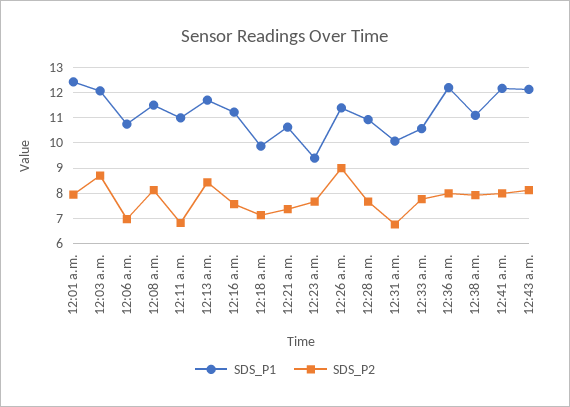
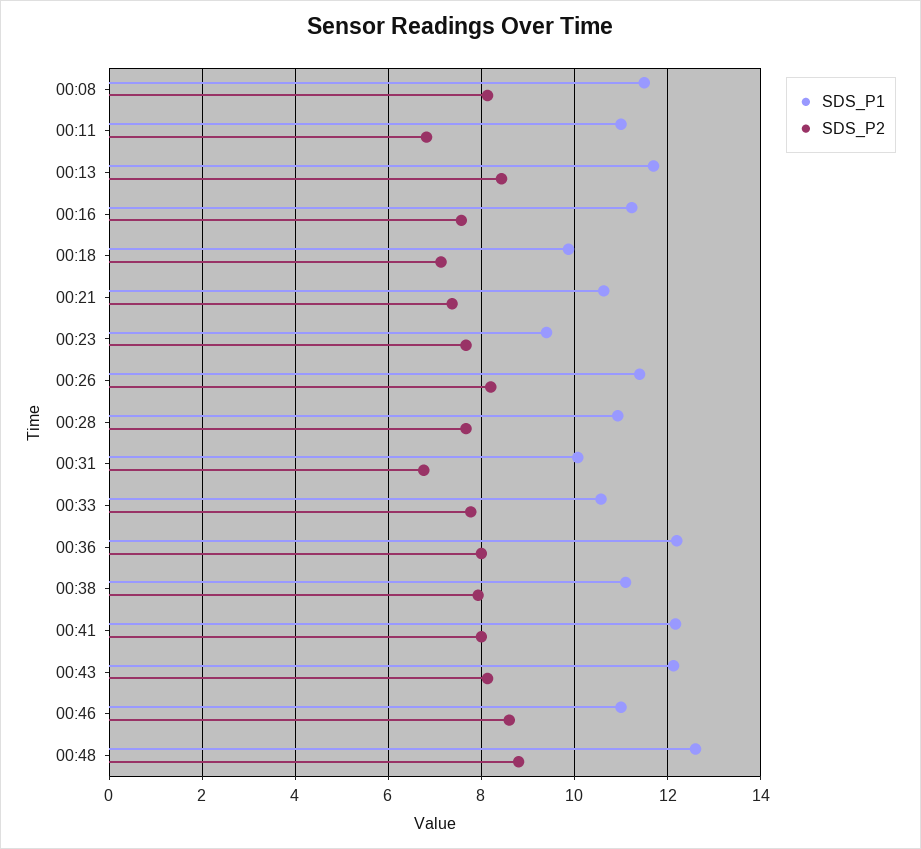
SDS_P1, 12:01 a.m.: 12.5 -> none
SDS_P2, 12:01 a.m.: 8 -> none
SDS_P1, 12:03 a.m.: 12 -> none
SDS_P2, 12:03 a.m.: 8.75 -> none
SDS_P1, 12:06 a.m.: 10.75 -> none
SDS_P2, 12:06 a.m.: 7 -> none
SDS_P2, 12:26 a.m.: 9 -> 8.2
SDS_P1, 00:46: none -> 11
SDS_P2, 00:46: none -> 8.6
SDS_P1, 00:48: none -> 12.6
SDS_P2, 00:48: none -> 8.8

